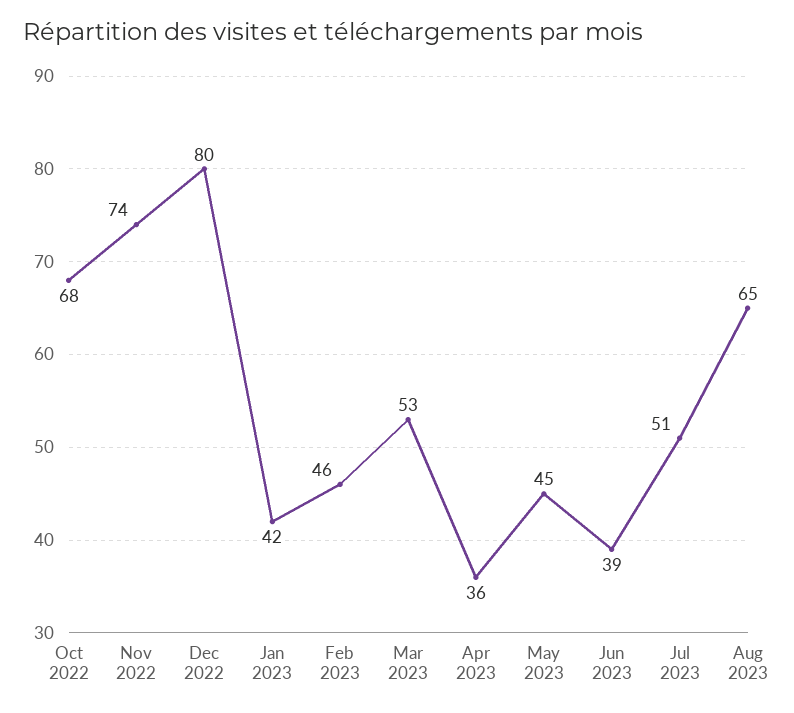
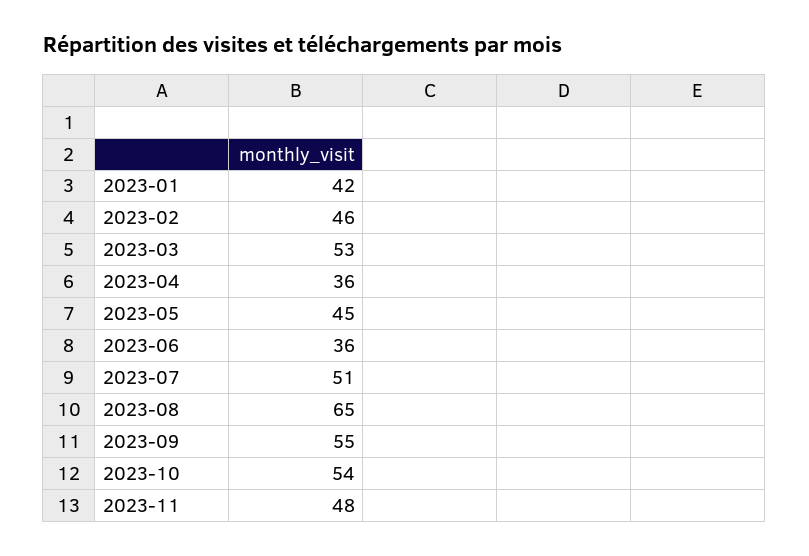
Oct 2022: 68 -> none
Nov 2022: 74 -> none
Dec 2022: 80 -> none
Jun 2023: 39 -> 36
2023-09: none -> 55
2023-10: none -> 54
2023-11: none -> 48

